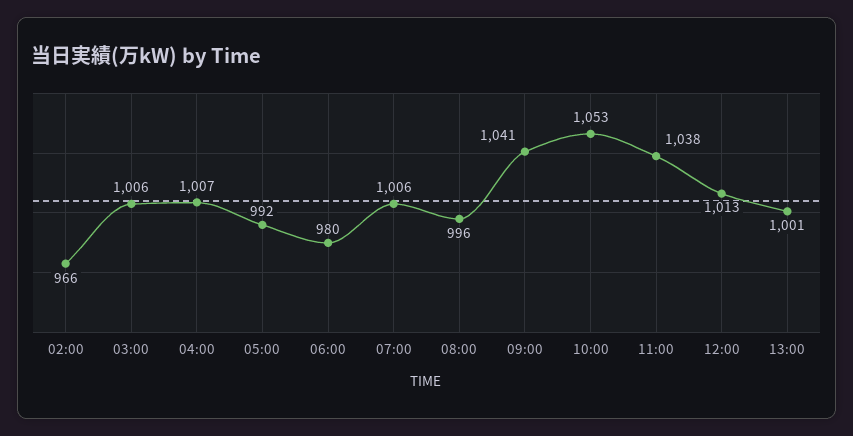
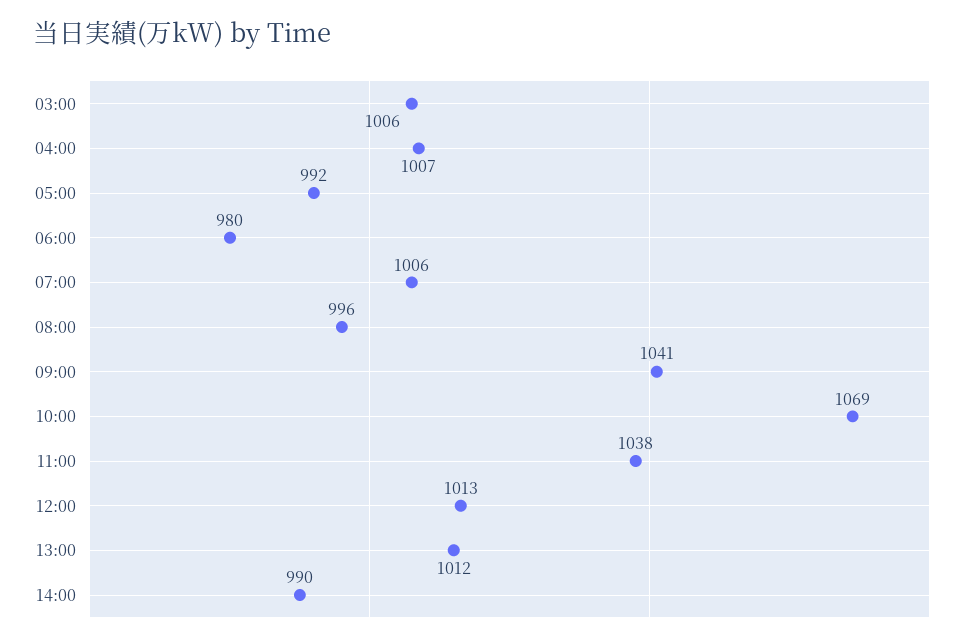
02:00: 966 -> none
10:00: 1053 -> 1069
13:00: 1001 -> 1012
14:00: none -> 990

